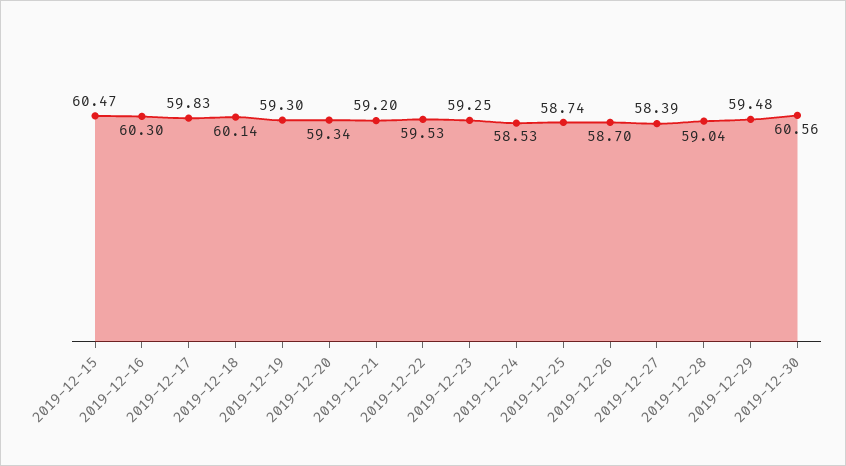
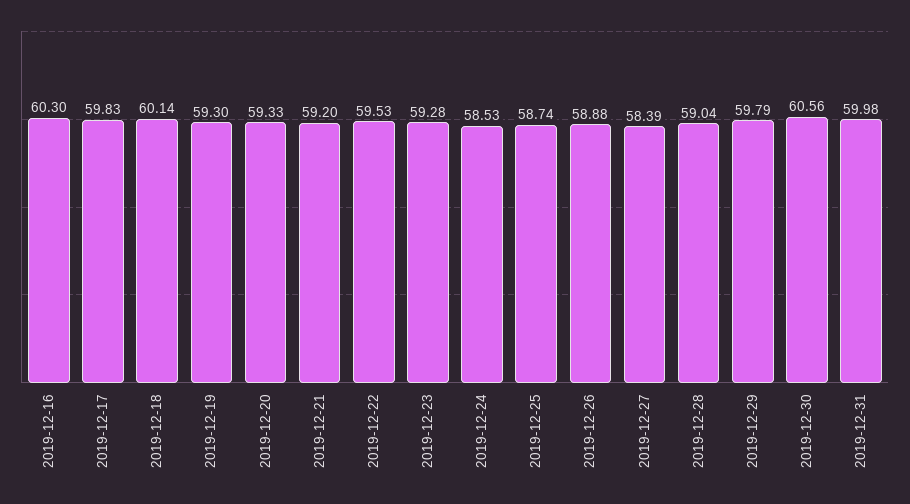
2019-12-15: 60.47 -> none
2019-12-20: 59.34 -> 59.33
2019-12-23: 59.25 -> 59.28
2019-12-26: 58.7 -> 58.88
2019-12-29: 59.48 -> 59.79
2019-12-31: none -> 59.98

